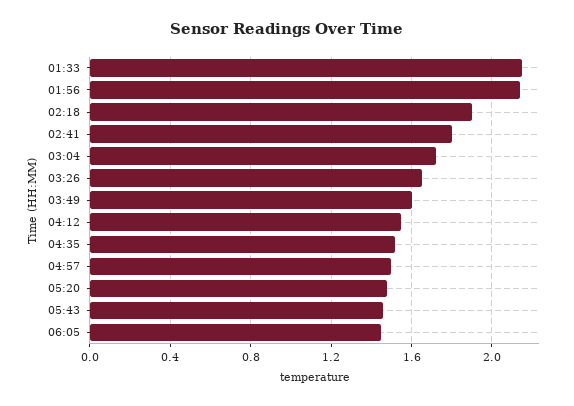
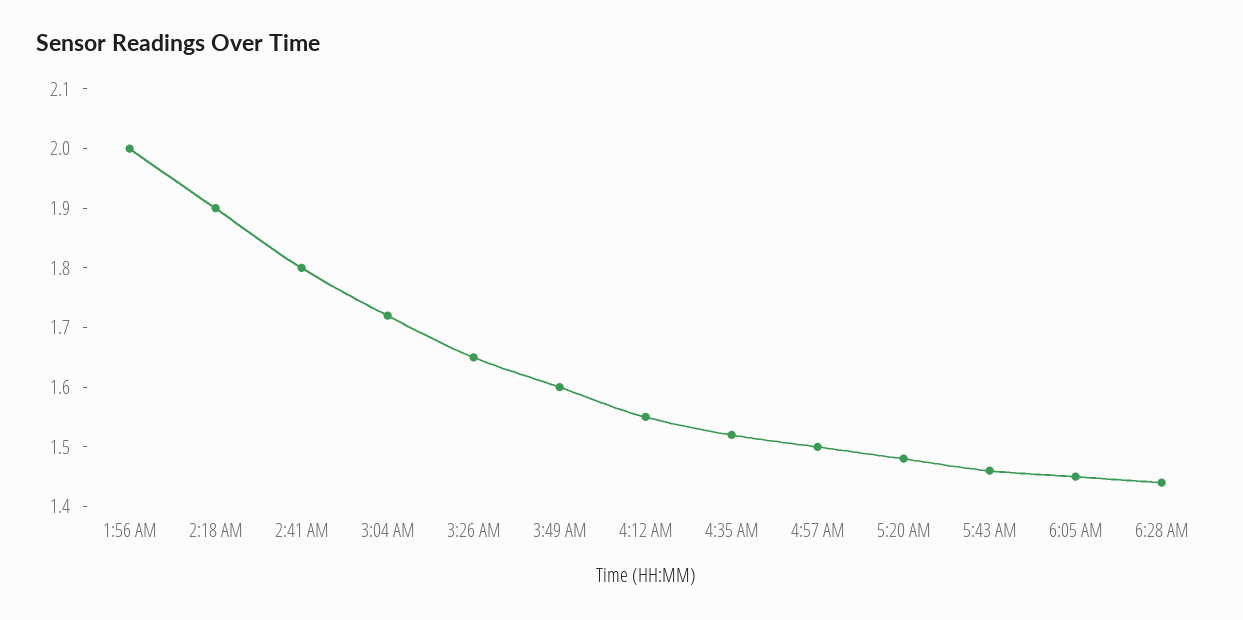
01:33: 2.15 -> none
01:56: 2.15 -> 2
6:28 AM: none -> 1.45

